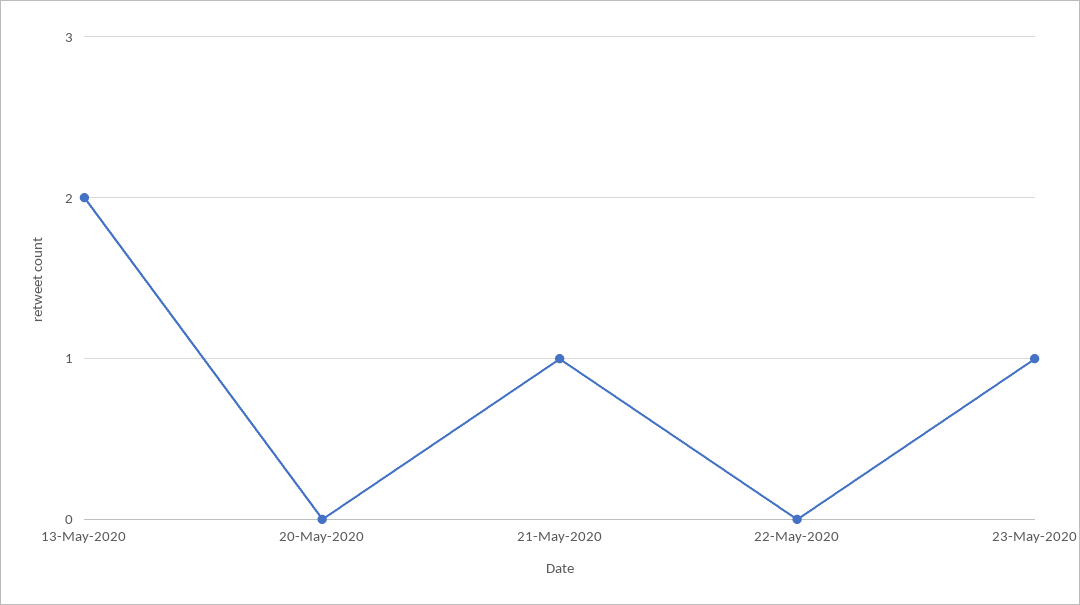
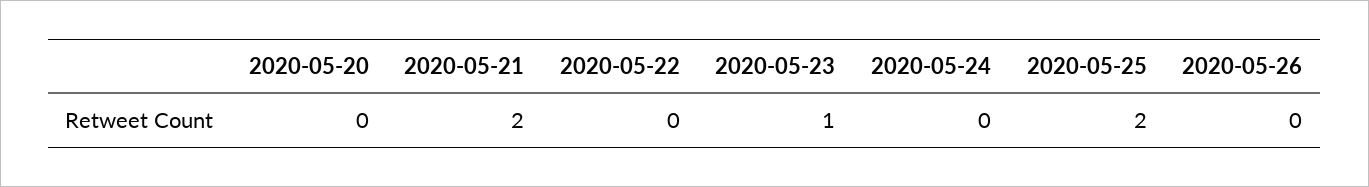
13-May-2020: 2 -> none
21-May-2020: 1 -> 2
2020-05-24: none -> 0
2020-05-25: none -> 2
2020-05-26: none -> 0

